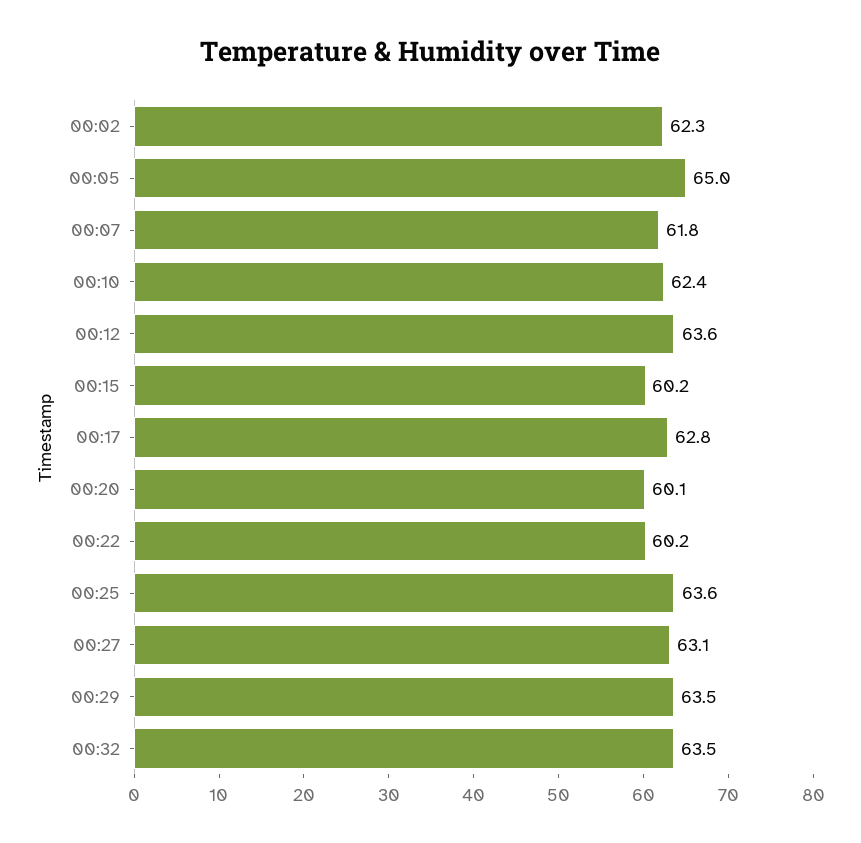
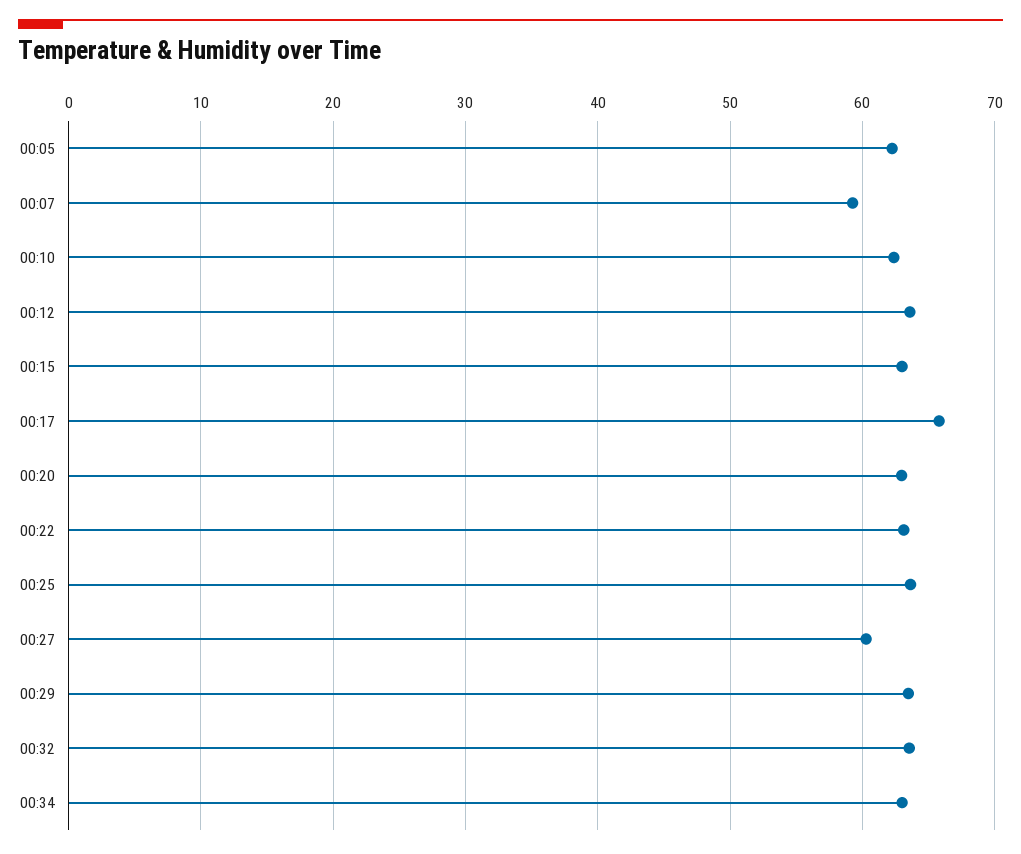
00:02: 62.3 -> none
00:05: 65 -> 62
00:07: 61.8 -> 59
00:15: 60.2 -> 63
00:17: 62.8 -> 66
00:20: 60.1 -> 63
00:22: 60.2 -> 63
00:27: 63.1 -> 60
00:34: none -> 63

